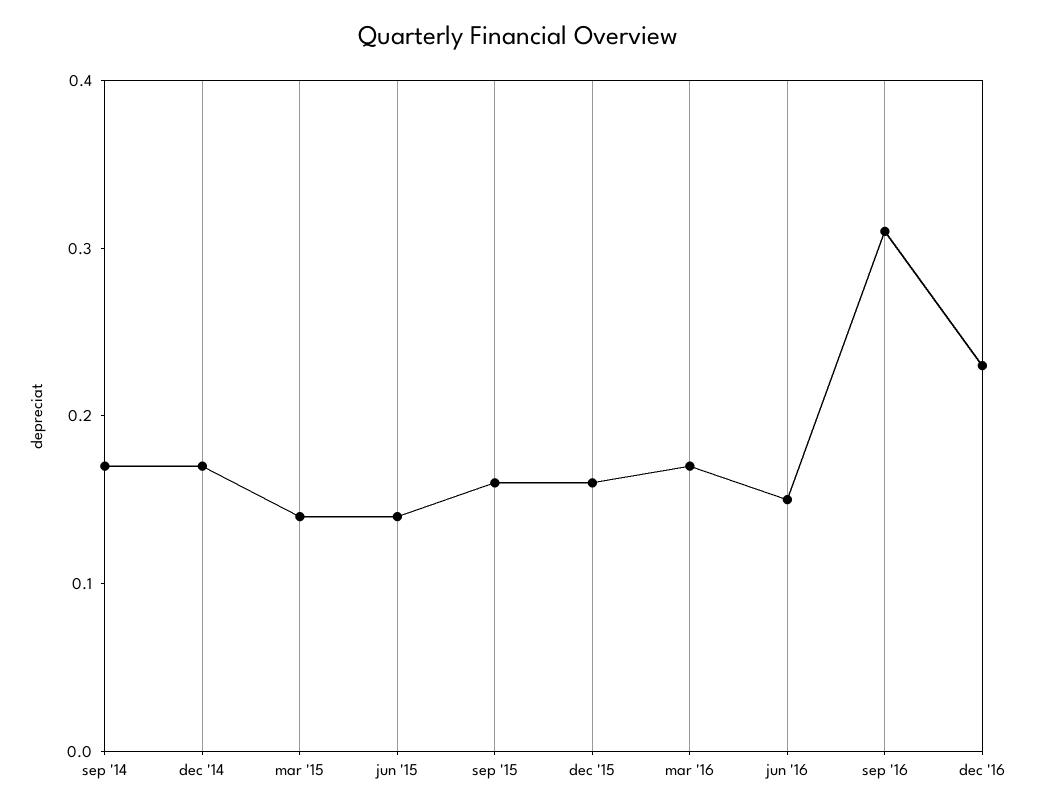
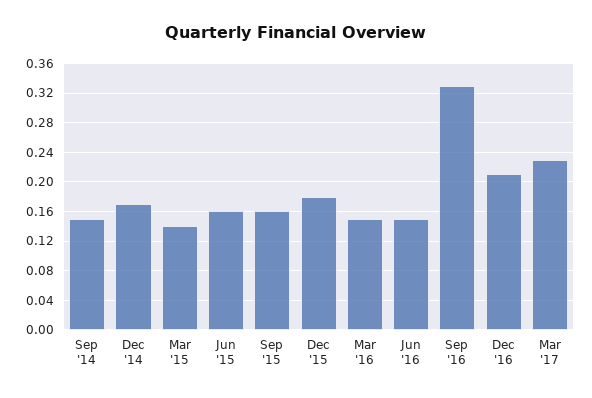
sep '14: 0.17 -> 0.15
jun '15: 0.14 -> 0.16
dec '15: 0.16 -> 0.18
mar '16: 0.17 -> 0.15
sep '16: 0.31 -> 0.33
dec '16: 0.23 -> 0.21
Mar '17: none -> 0.23

